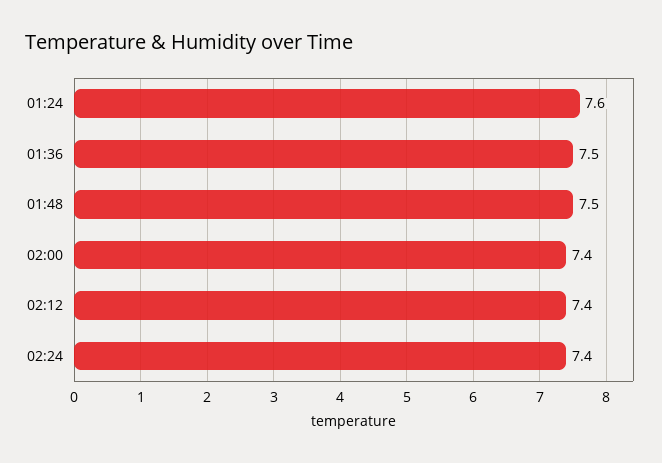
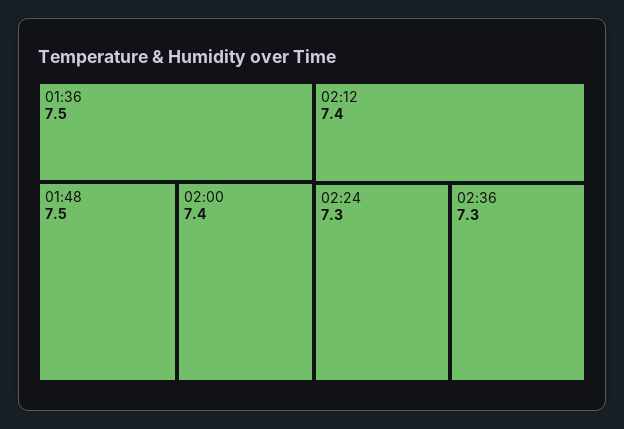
01:24: 7.6 -> none
02:24: 7.4 -> 7.3
02:36: none -> 7.3

